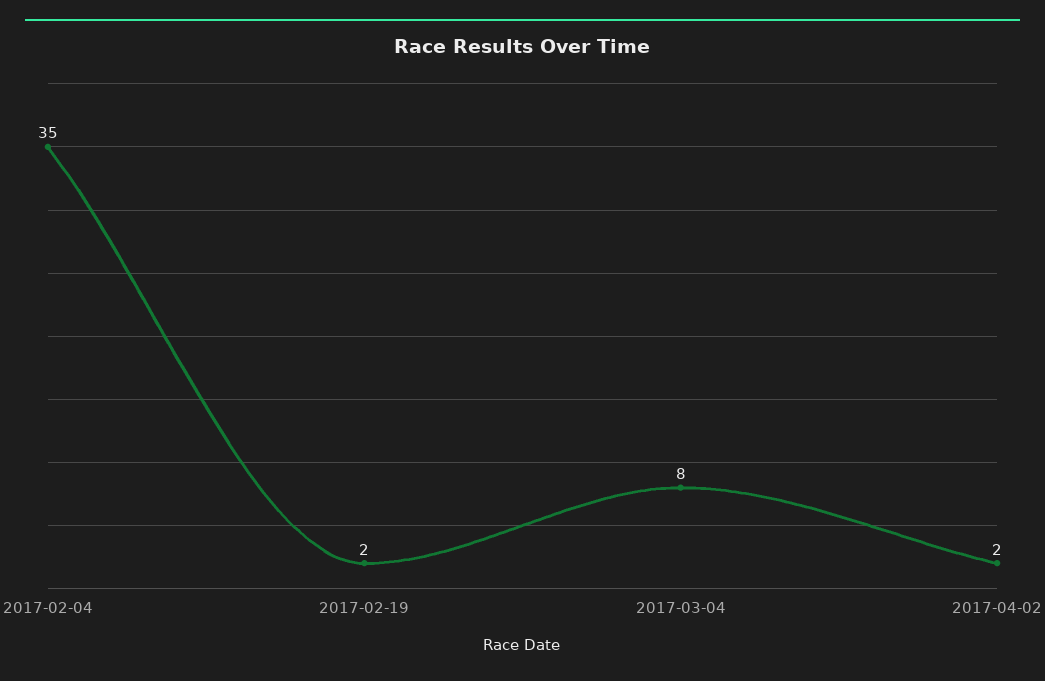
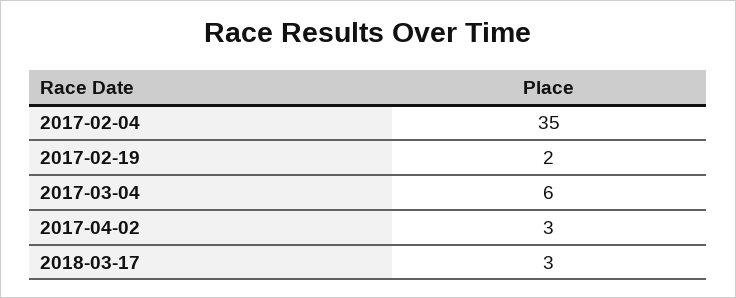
2017-03-04: 8 -> 6
2017-04-02: 2 -> 3
2018-03-17: none -> 3

